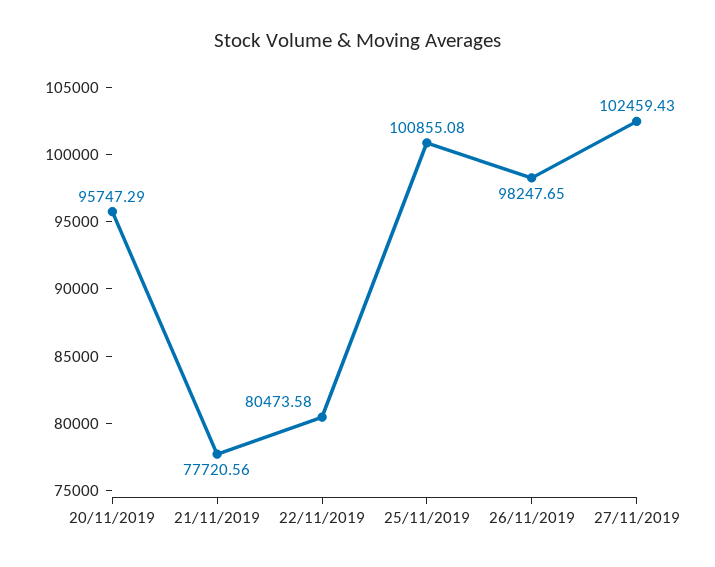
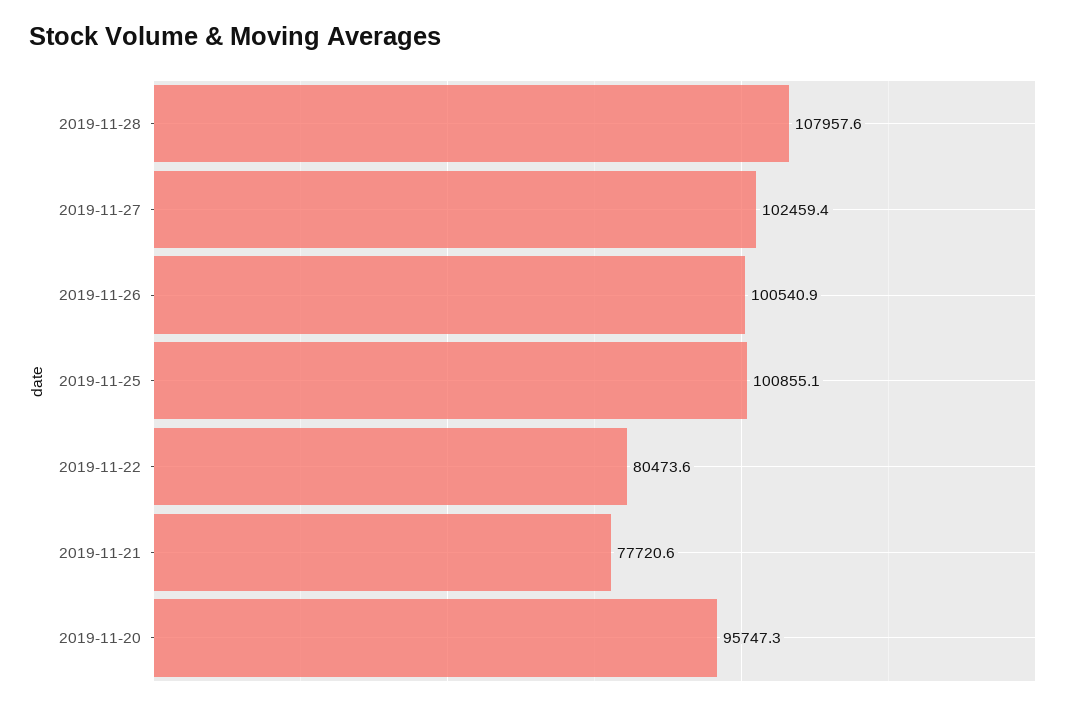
26/11/2019: 98247.65 -> 100540.9
2019-11-28: none -> 107957.6

